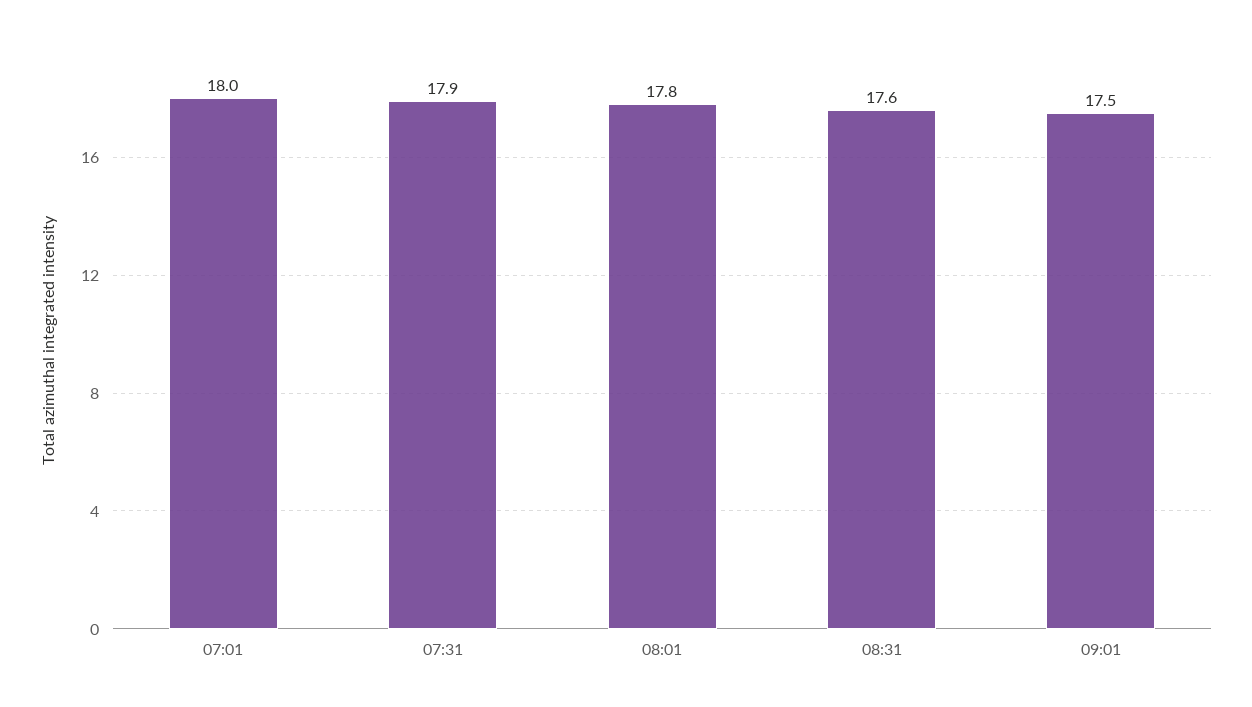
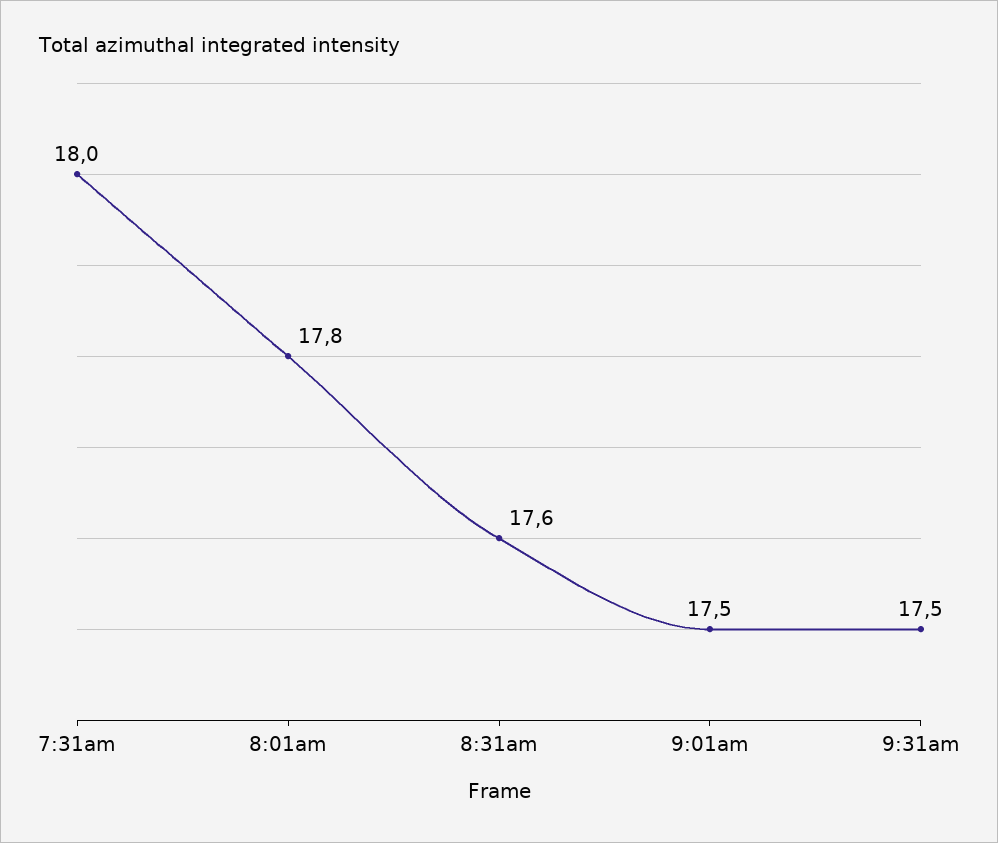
07:01: 18 -> none
07:31: 17.9 -> 18
9:31am: none -> 17.5

